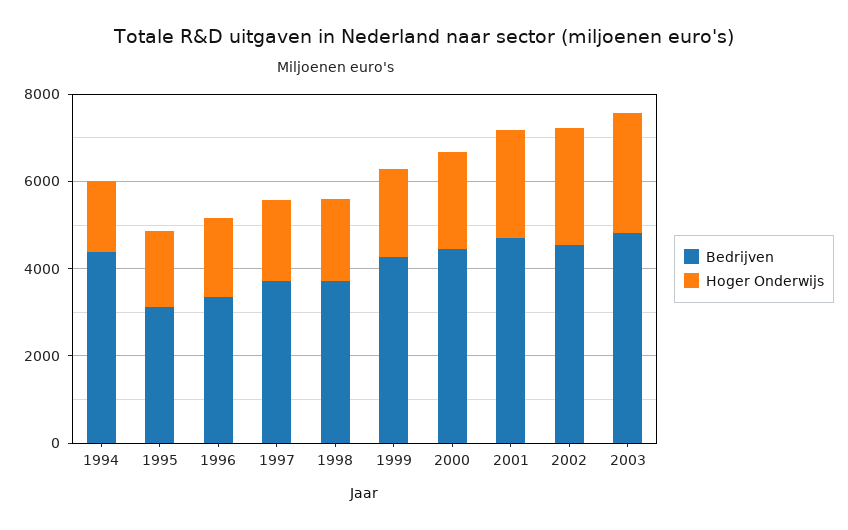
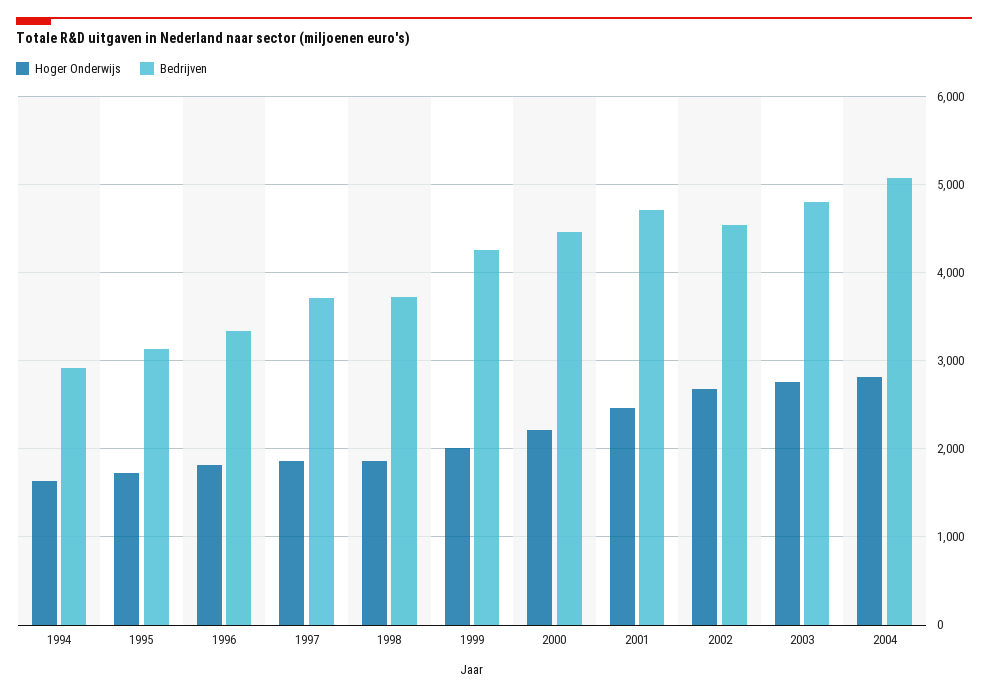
Bedrijven, 1994: 4500 -> 2900
Hoger Onderwijs, 2004: none -> 2800
Bedrijven, 2004: none -> 5100

